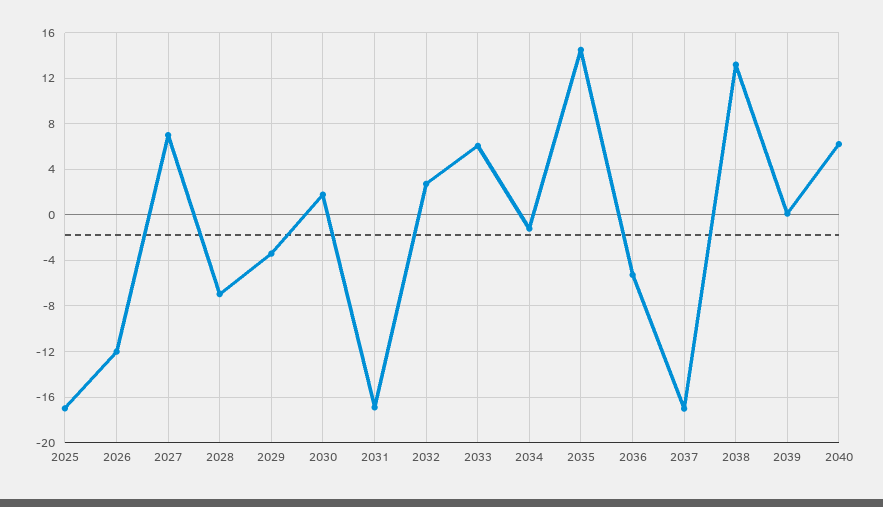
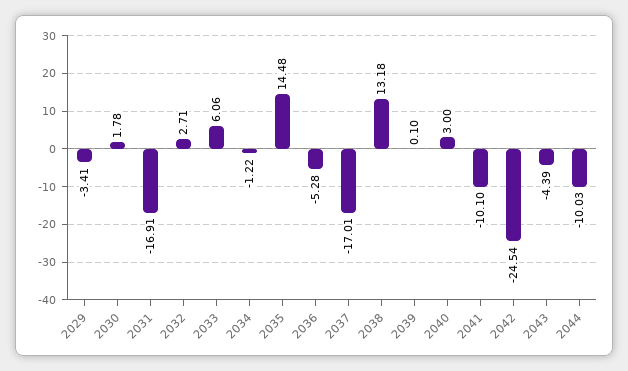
2025: -17 -> none
2026: -12 -> none
2027: 7 -> none
2028: -7 -> none
2040: 6 -> 3
2041: none -> -10.1
2042: none -> -24.54
2043: none -> -4.39
2044: none -> -10.03

